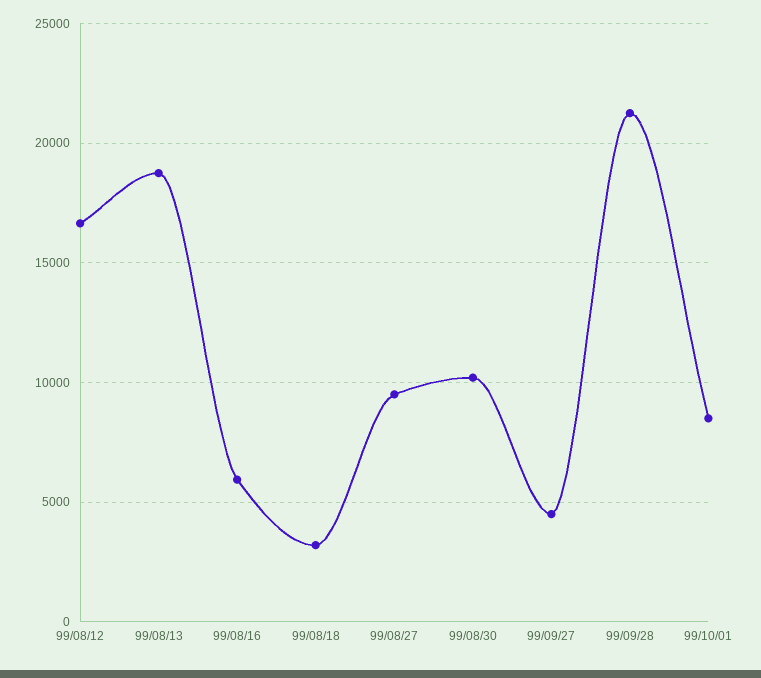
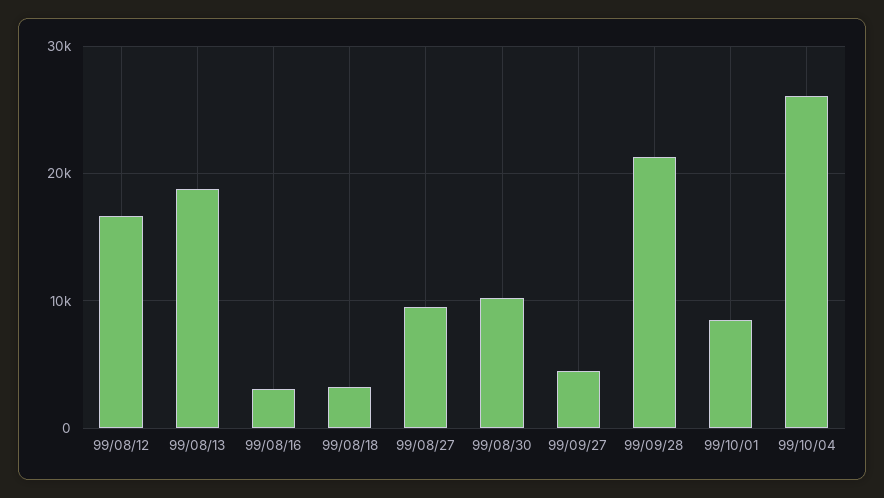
99/08/16: 6000 -> 3000
99/10/04: none -> 26000

